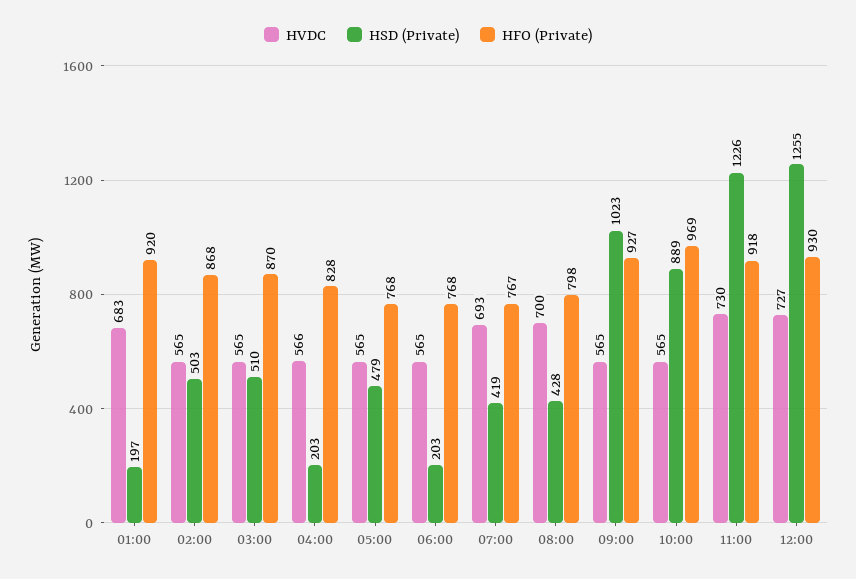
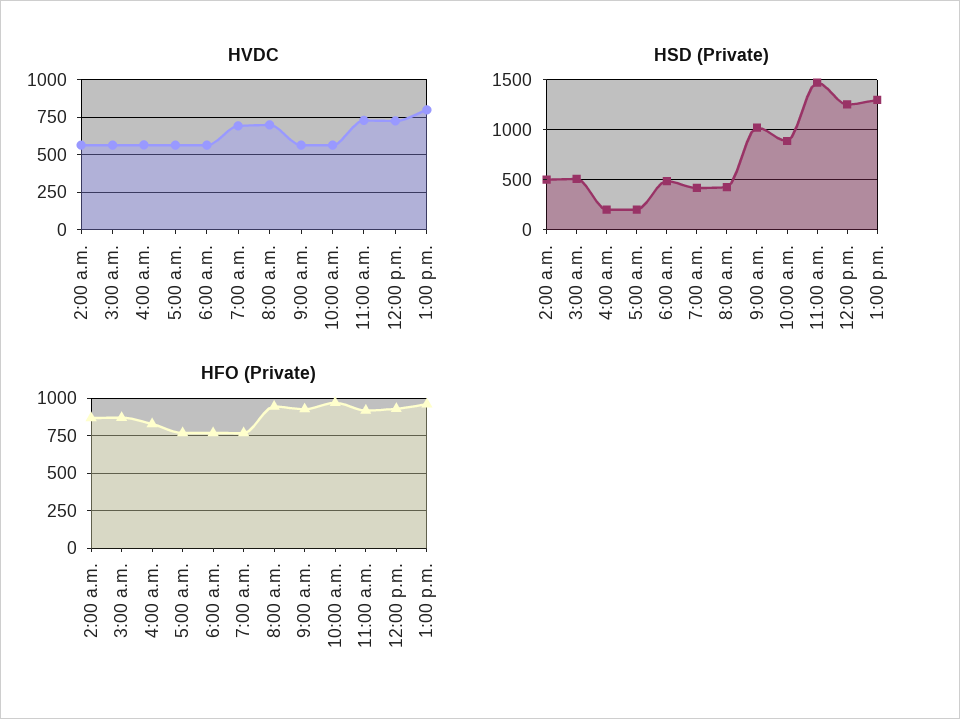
HVDC, 01:00: 683 -> none
HSD (Private), 01:00: 197 -> none
HFO (Private), 01:00: 920 -> none
HSD (Private), 05:00: 479 -> 200
HSD (Private), 06:00: 203 -> 500
HFO (Private), 08:00: 798 -> 950
HSD (Private), 11:00: 1226 -> 1500
HVDC, 1:00 p.m.: none -> 800
HSD (Private), 1:00 p.m.: none -> 1300
HFO (Private), 1:00 p.m.: none -> 950

